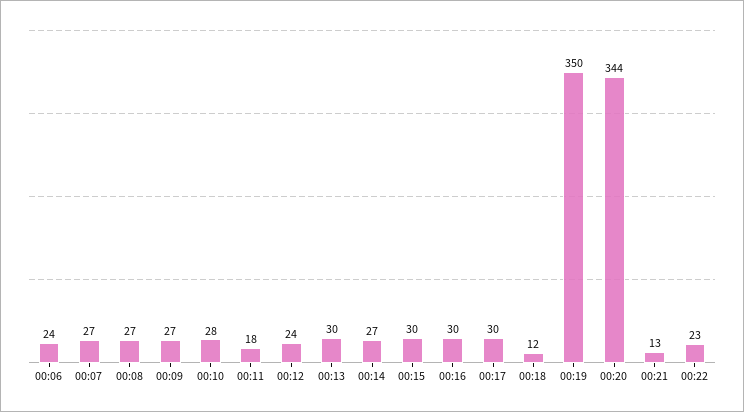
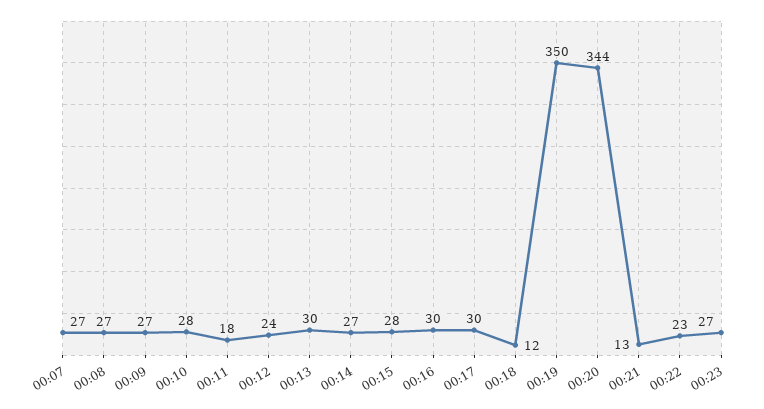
00:06: 24 -> none
00:15: 30 -> 28
00:23: none -> 27

